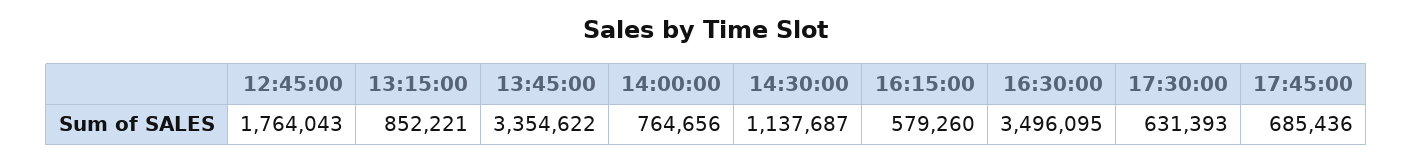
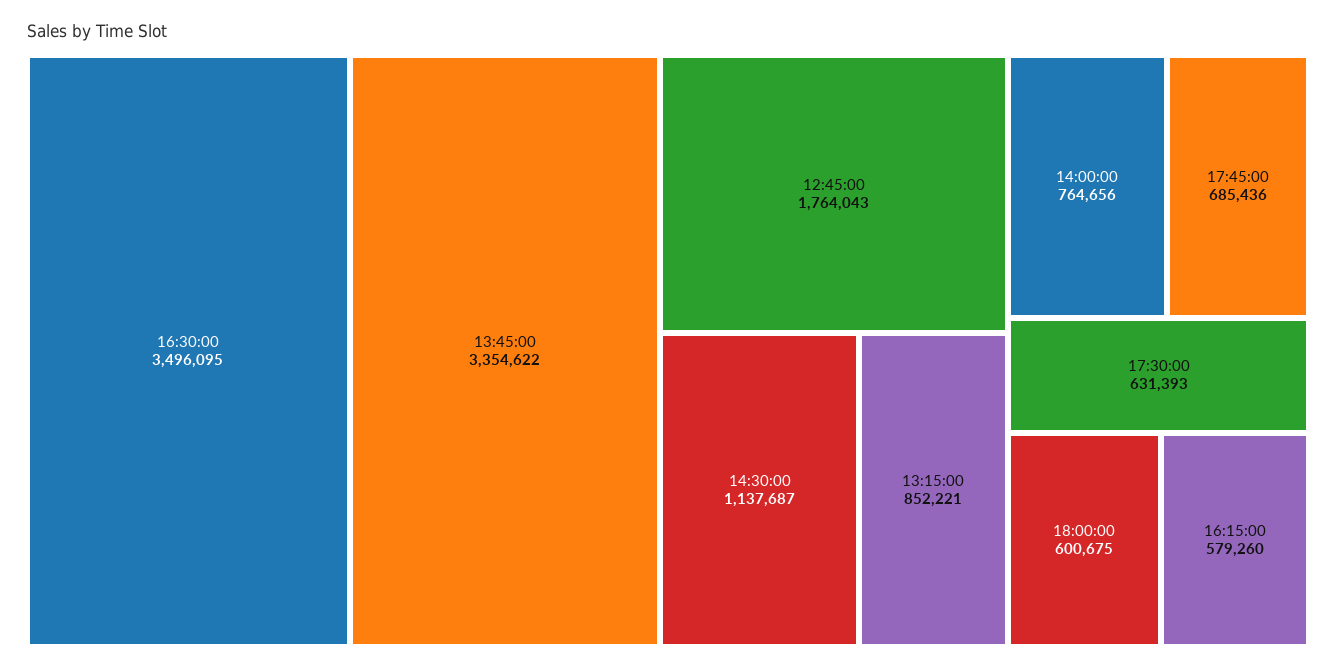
18:00:00: none -> 600675

